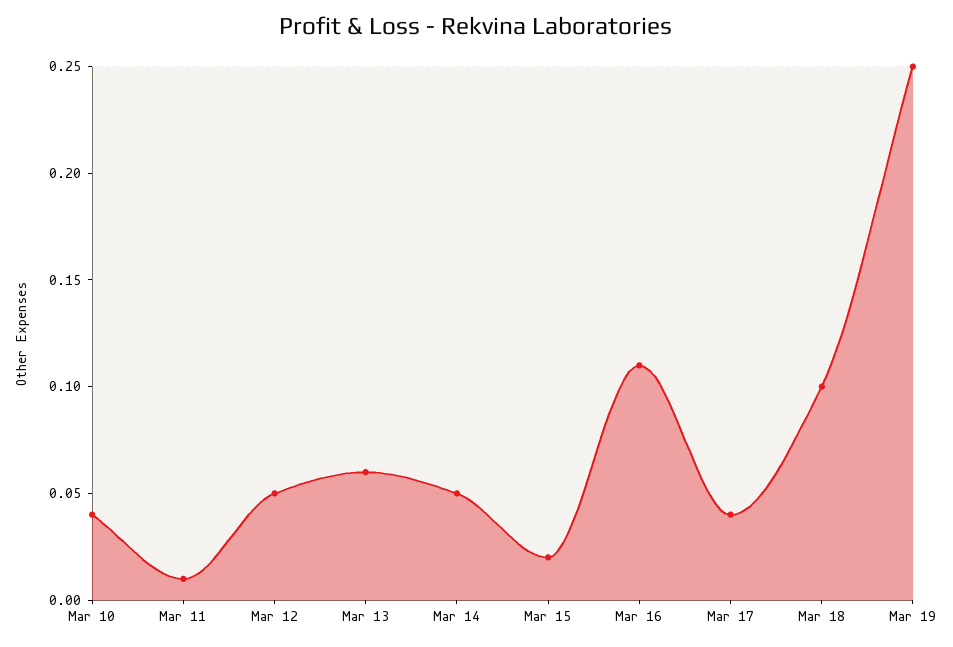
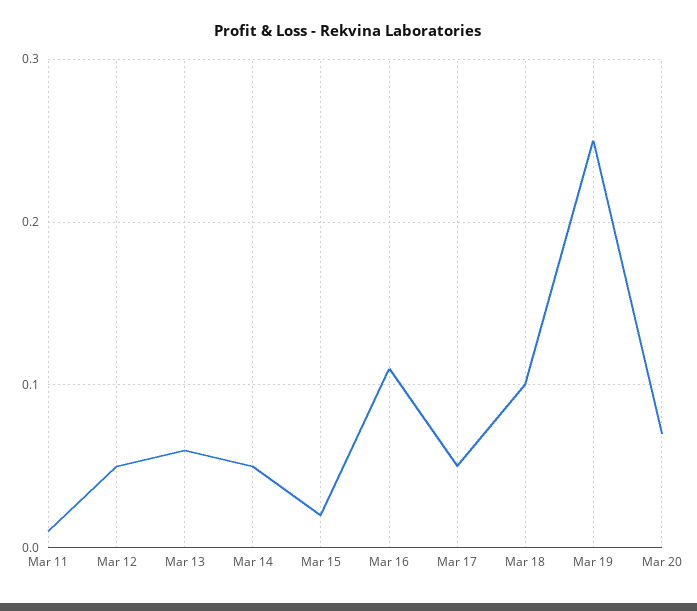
Mar 10: 0.04 -> none
Mar 17: 0.04 -> 0.05
Mar 20: none -> 0.07

